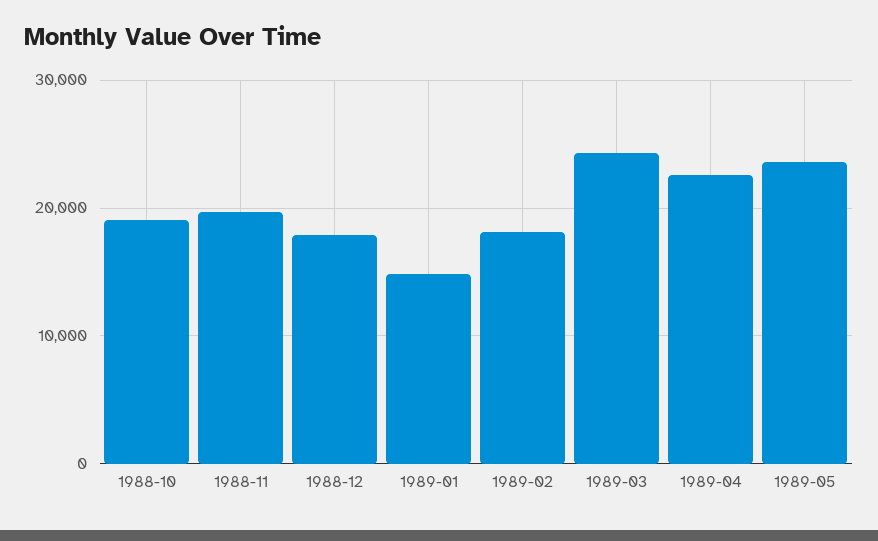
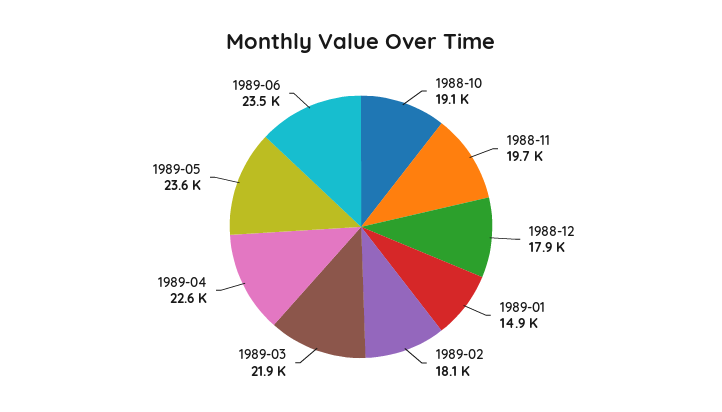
1989-03: 24000 -> 21900
1989-06: none -> 23500

